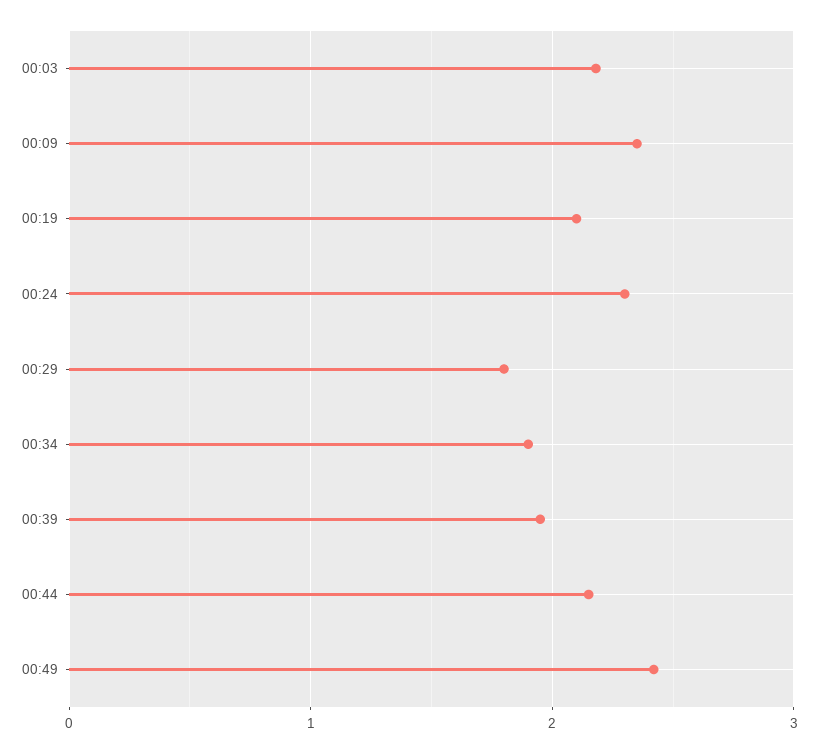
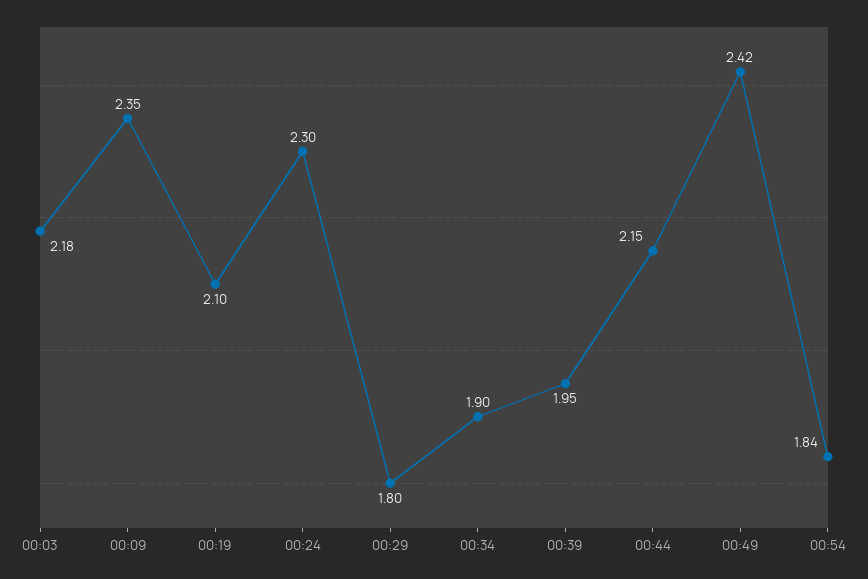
00:54: none -> 1.84

